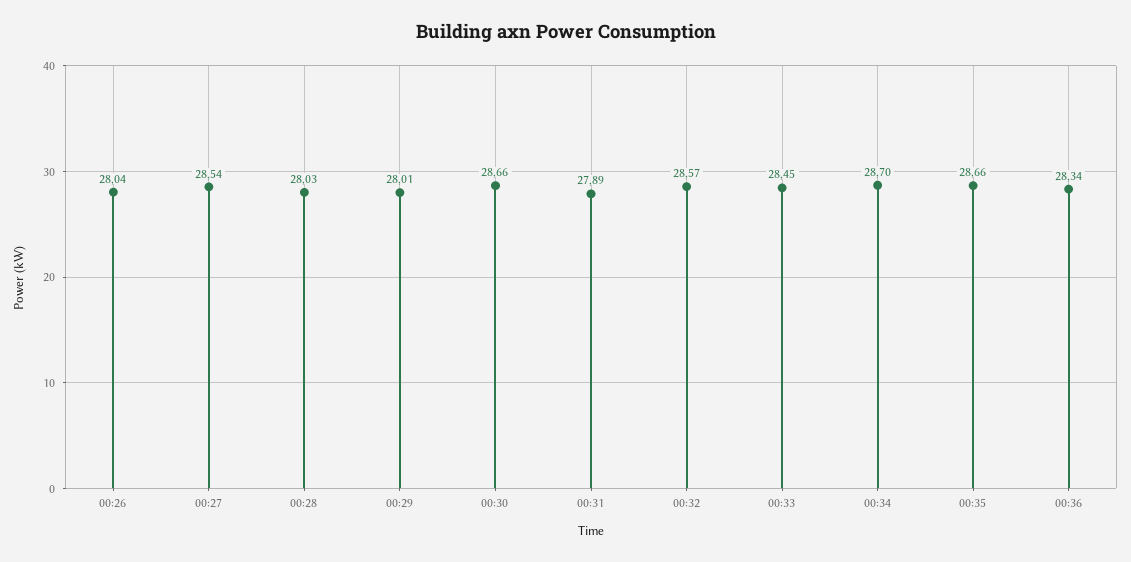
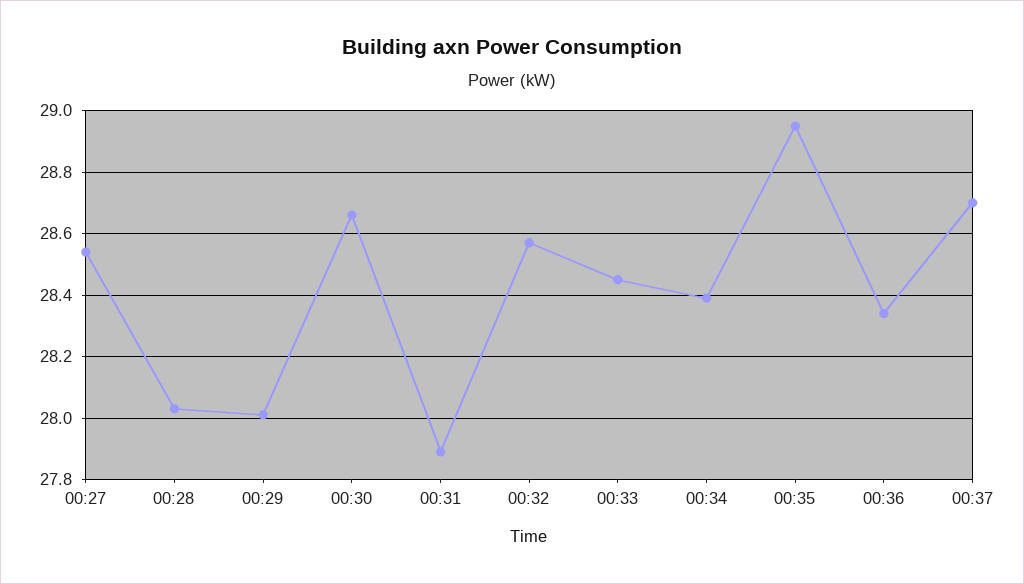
00:26: 28.04 -> none
00:34: 28.7 -> 28.4
00:35: 28.66 -> 28.95
00:37: none -> 28.7

